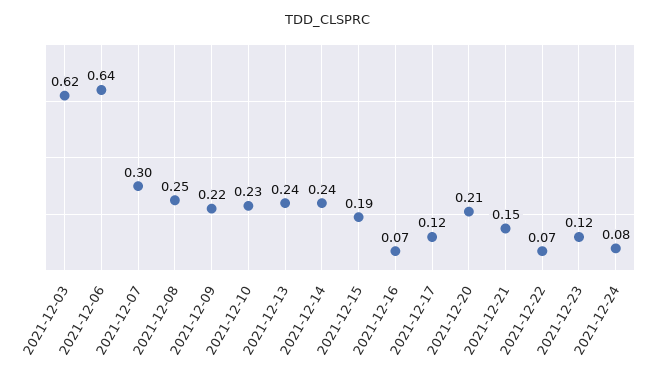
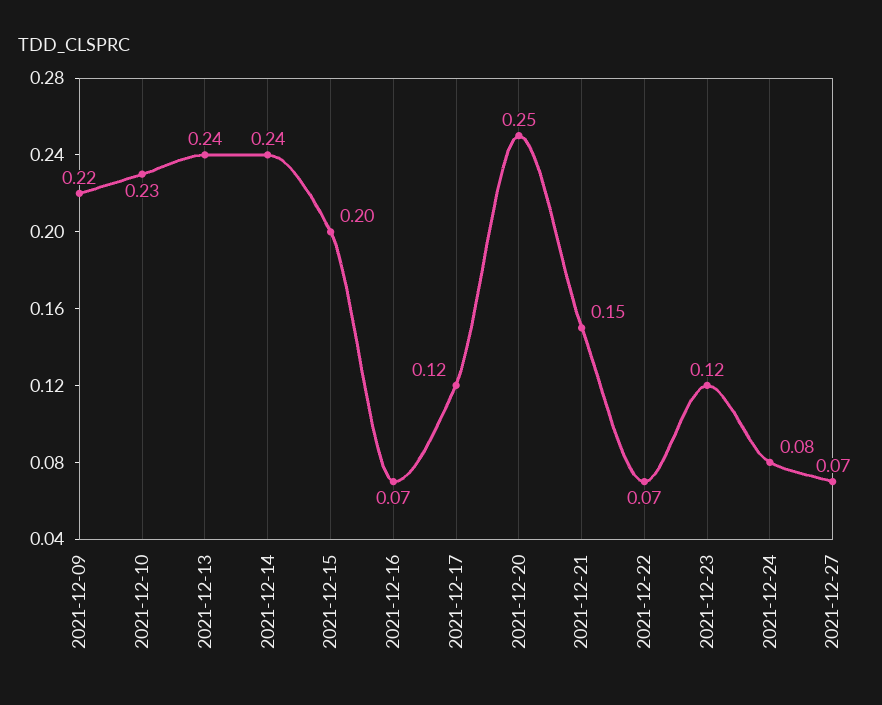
2021-12-03: 0.62 -> none
2021-12-06: 0.64 -> none
2021-12-07: 0.3 -> none
2021-12-08: 0.25 -> none
2021-12-15: 0.19 -> 0.2
2021-12-20: 0.21 -> 0.25
2021-12-27: none -> 0.07

